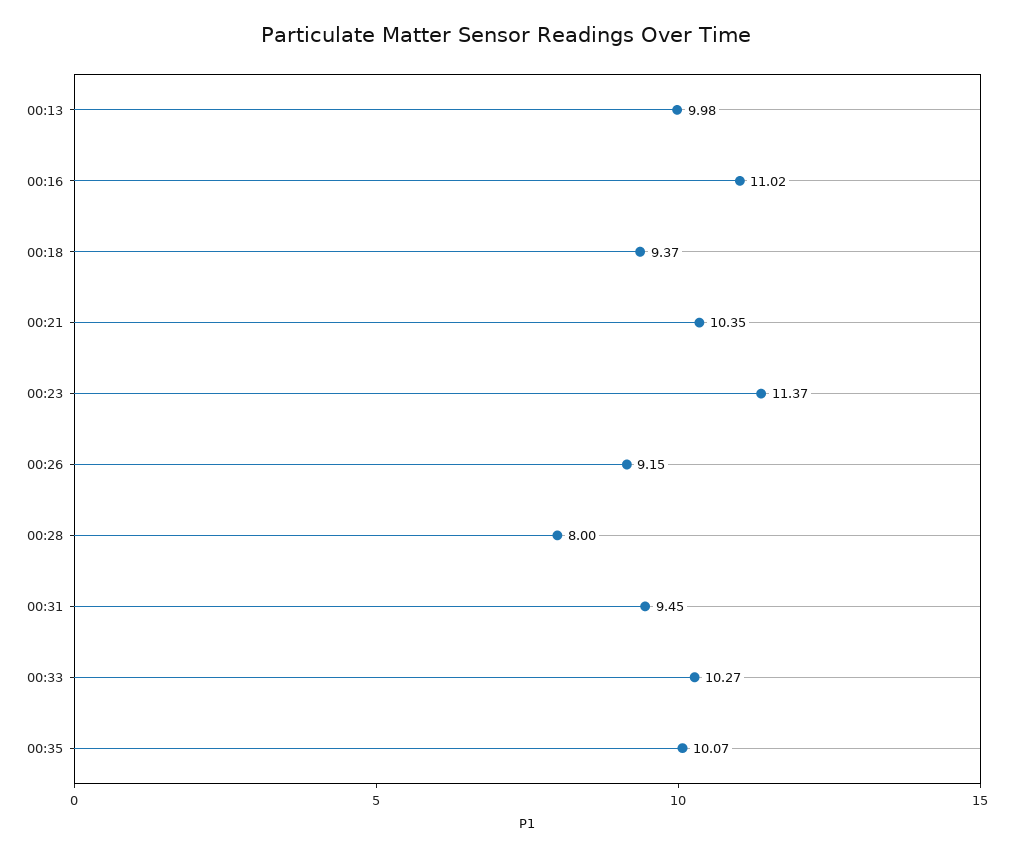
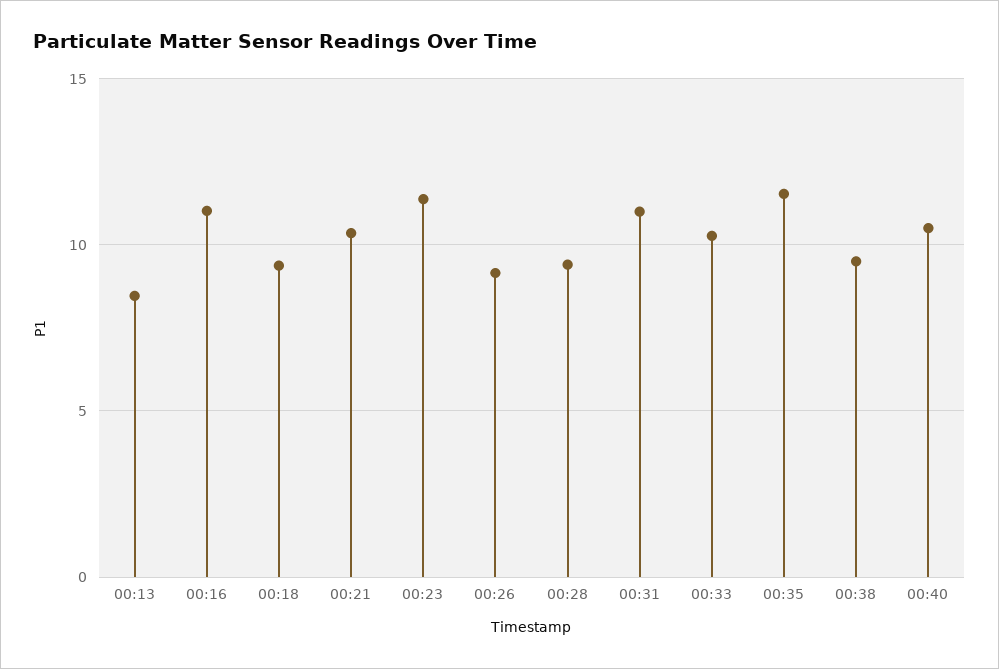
00:13: 9.98 -> 8.5
00:28: 8 -> 9.5
00:31: 9.45 -> 11
00:35: 10.07 -> 11.5
00:38: none -> 9.5
00:40: none -> 10.5

